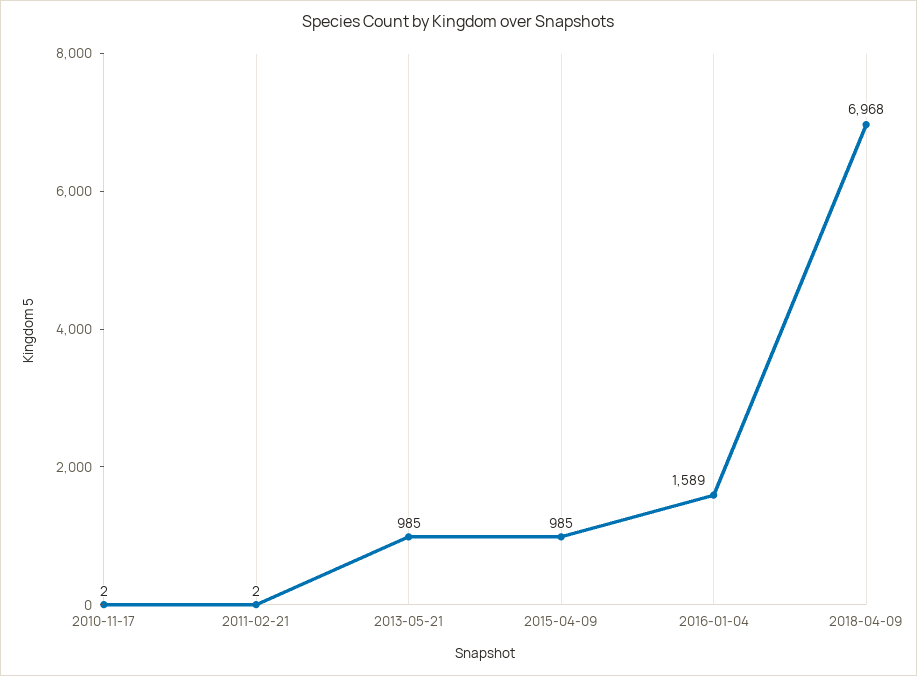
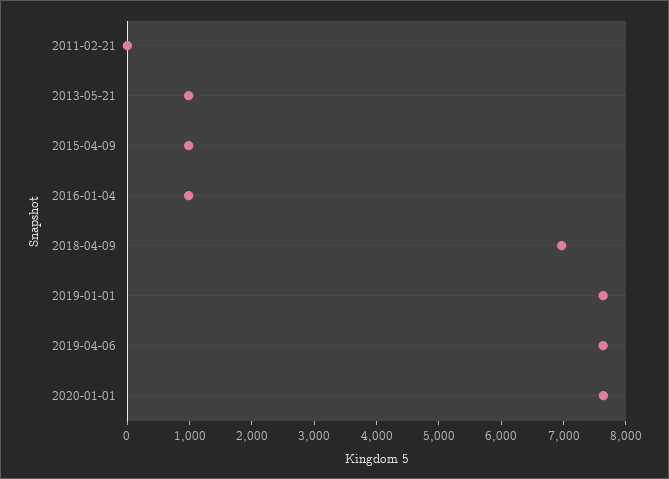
2010-11-17: 2 -> none
2016-01-04: 1589 -> 1000
2019-01-01: none -> 7600
2019-04-06: none -> 7600
2020-01-01: none -> 7600

